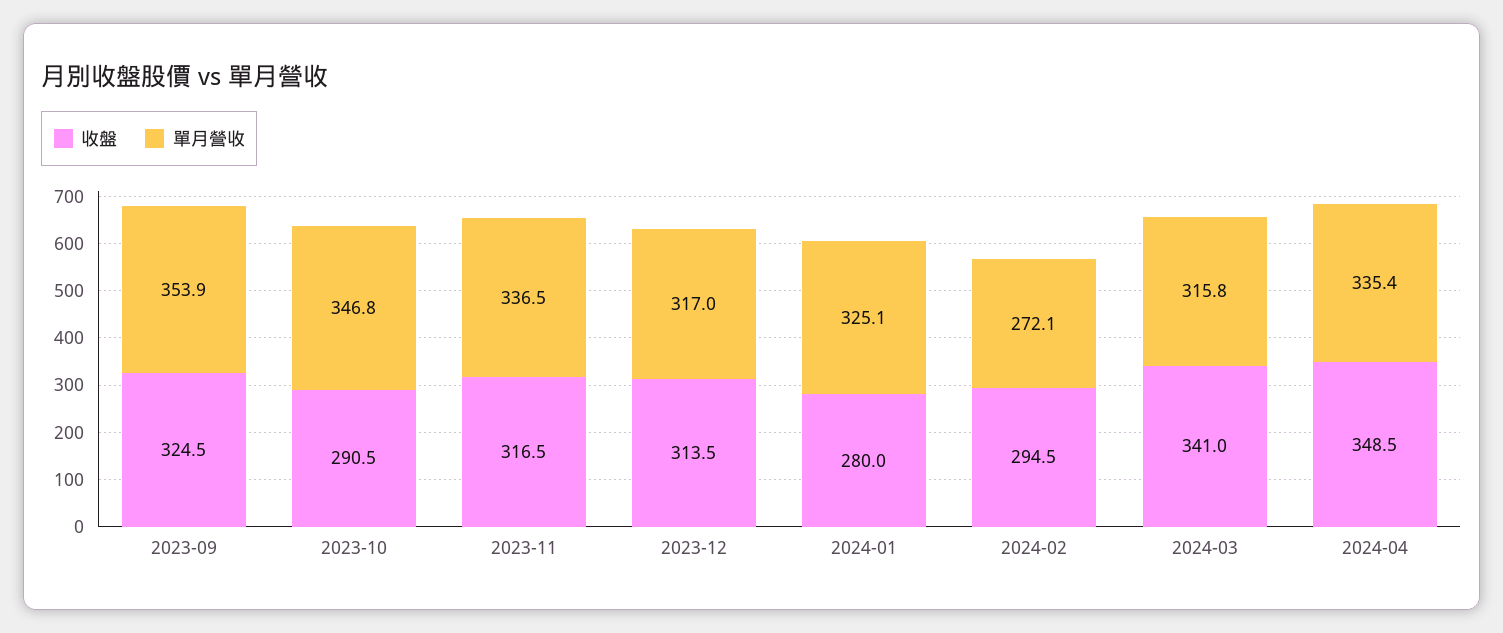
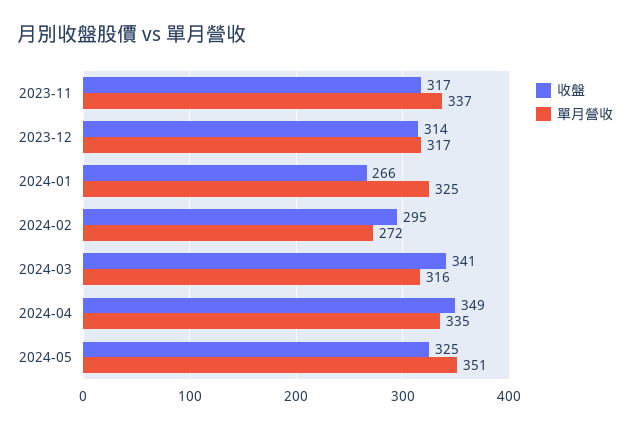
收盤, 2023-09: 324.5 -> none
單月營收, 2023-09: 353.9 -> none
收盤, 2023-10: 290.5 -> none
單月營收, 2023-10: 346.8 -> none
收盤, 2024-01: 280 -> 266
收盤, 2024-05: none -> 325
單月營收, 2024-05: none -> 351

